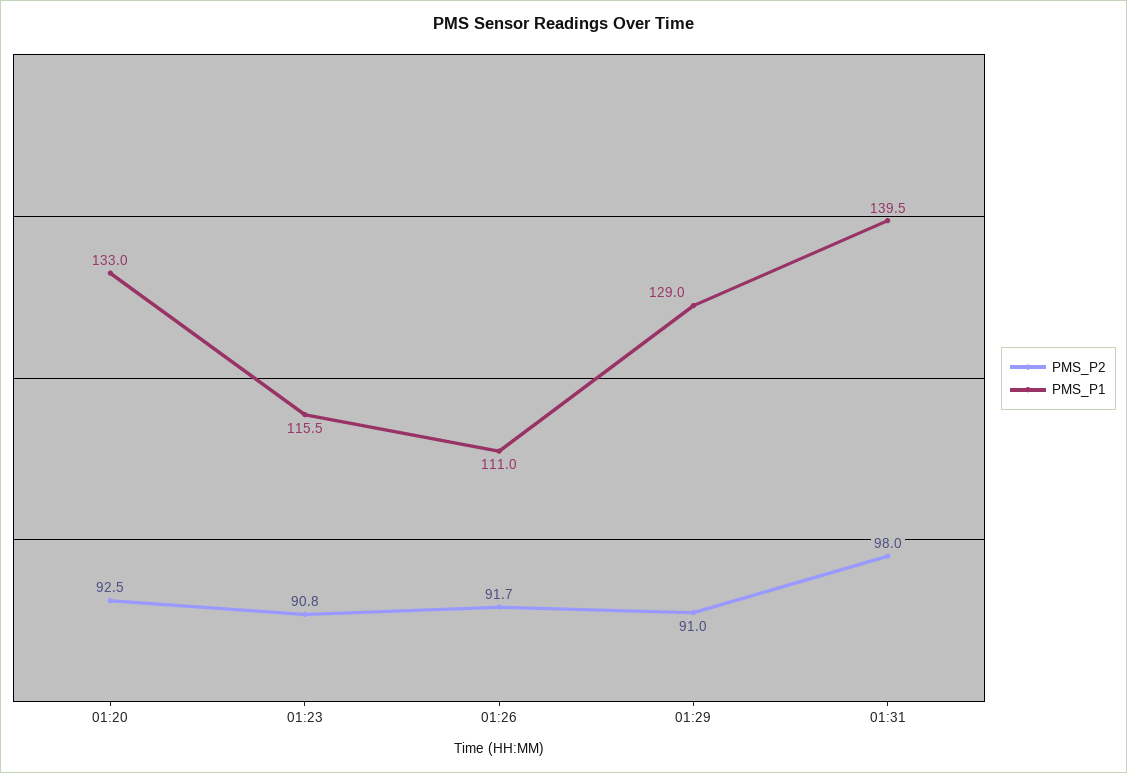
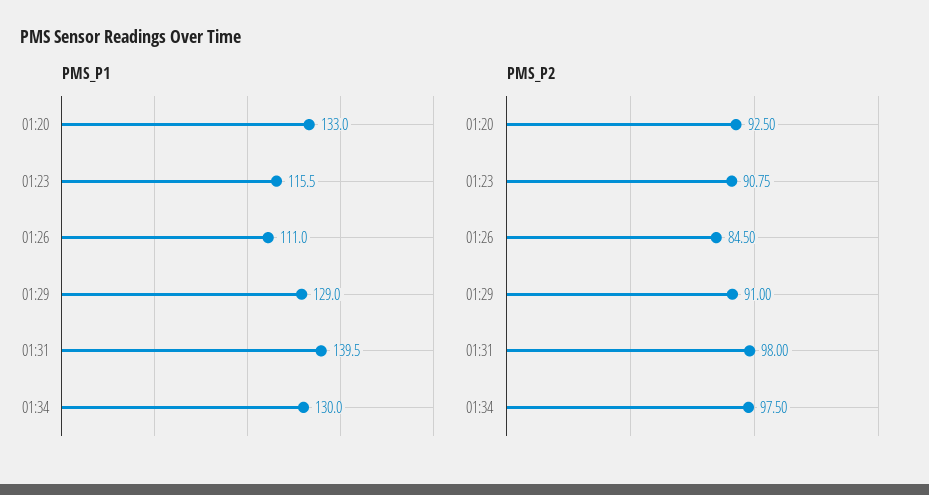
PMS_P2, 01:26: 91.7 -> 84.5
PMS_P1, 01:34: none -> 130
PMS_P2, 01:34: none -> 97.5

